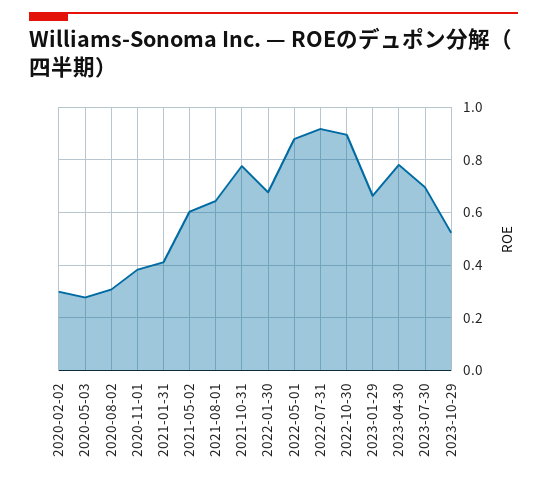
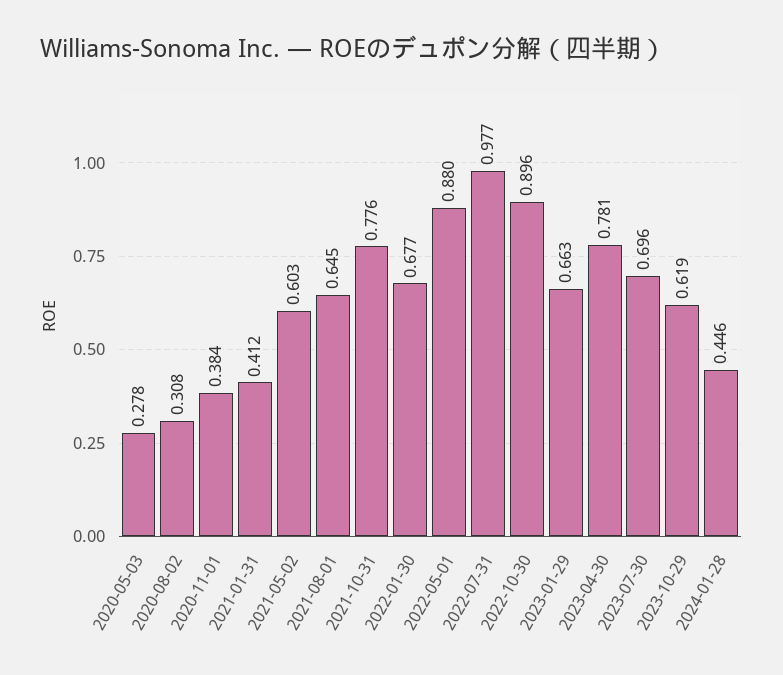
2020-02-02: 0.3 -> none
2022-07-31: 0.925 -> 0.977
2023-10-29: 0.525 -> 0.619
2024-01-28: none -> 0.446

